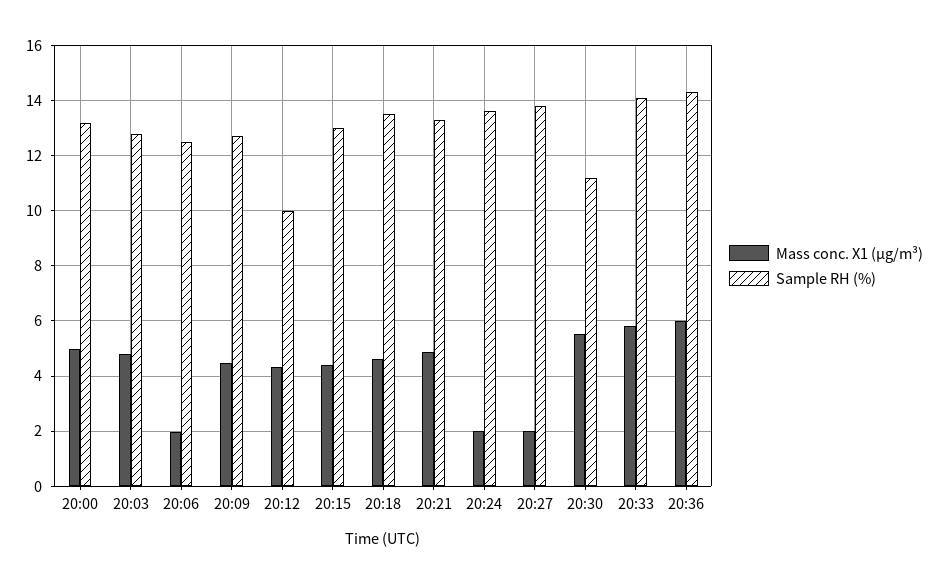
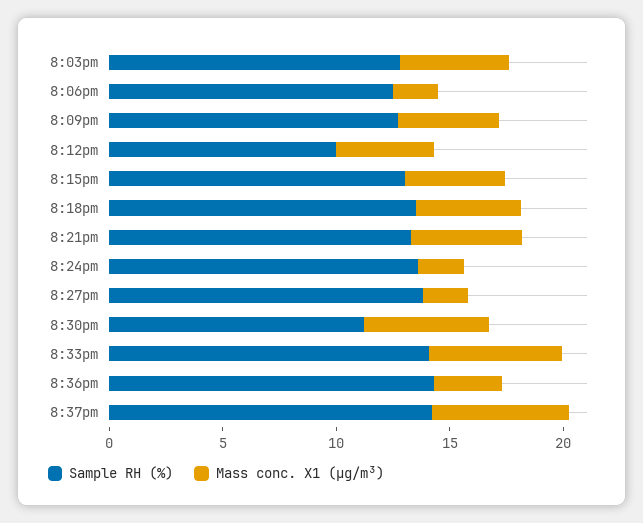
Mass conc. X1 (μg/m³), 20:00: 5 -> none
Sample RH (%), 20:00: 13.25 -> none
Mass conc. X1 (μg/m³), 20:36: 6 -> 3
Sample RH (%), 8:37pm: none -> 14
Mass conc. X1 (μg/m³), 8:37pm: none -> 6

